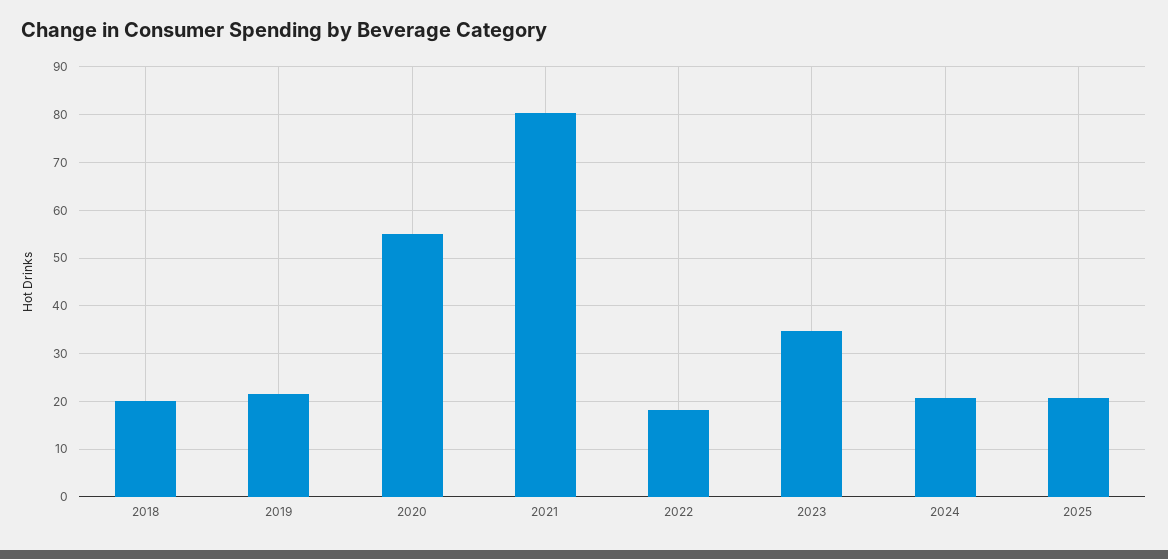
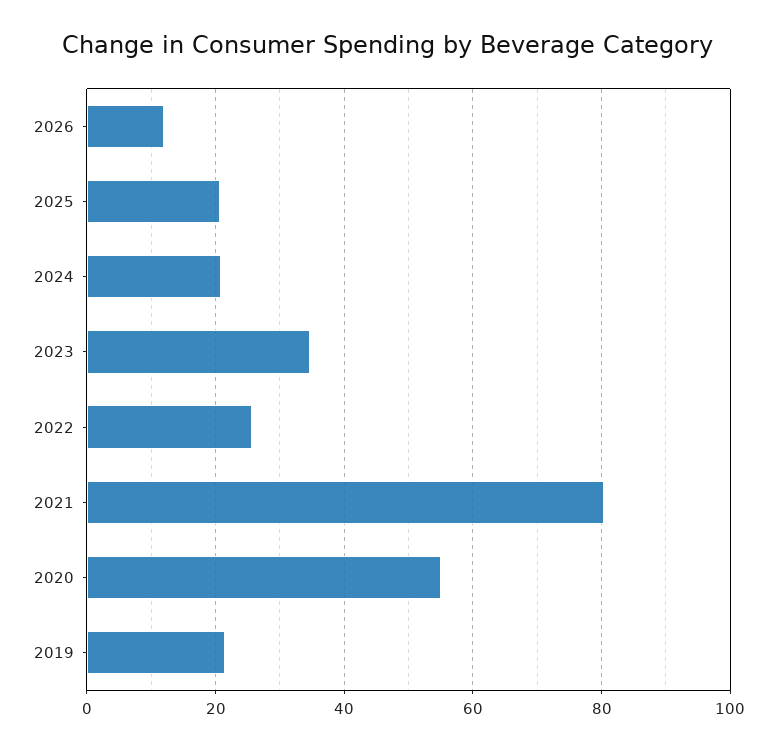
2018: 20 -> none
2022: 18 -> 26
2026: none -> 12

